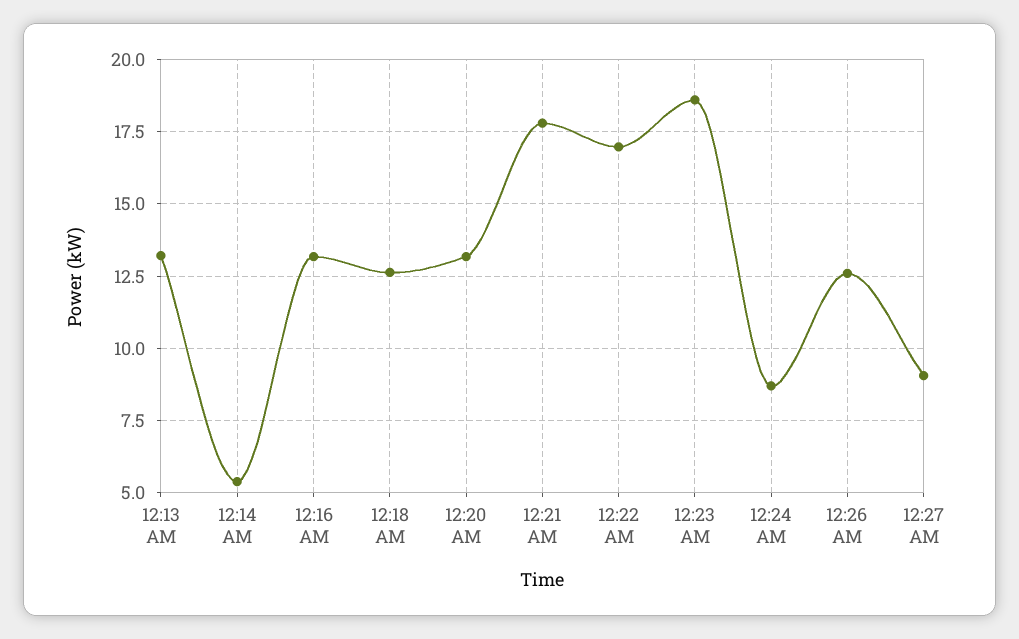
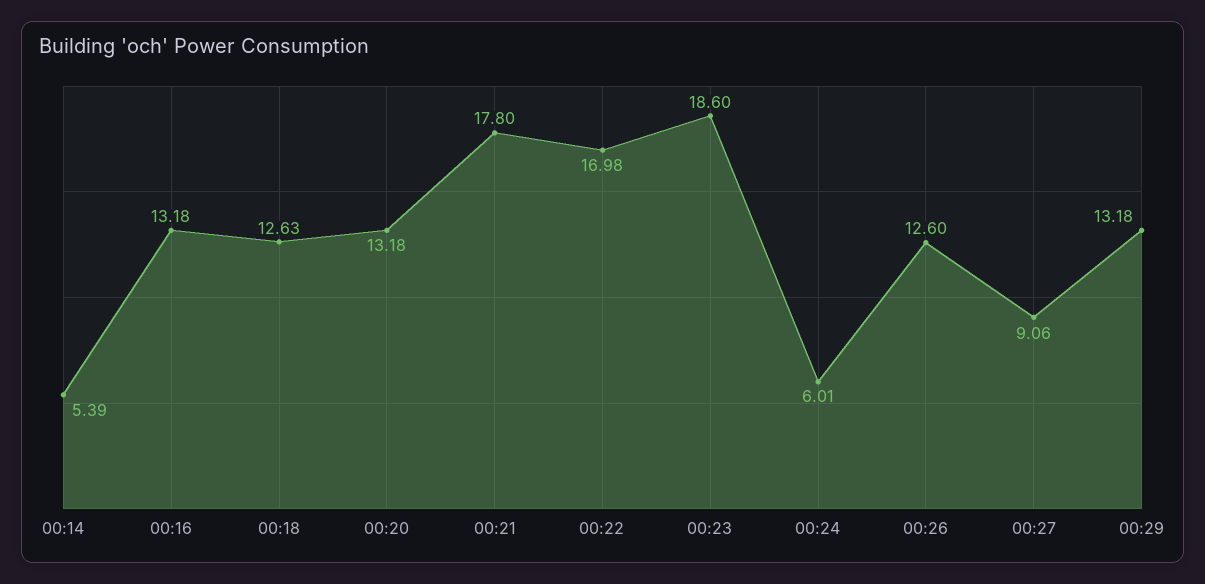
12:13 AM: 13.25 -> none
12:24 AM: 8.75 -> 6.01
00:29: none -> 13.18

